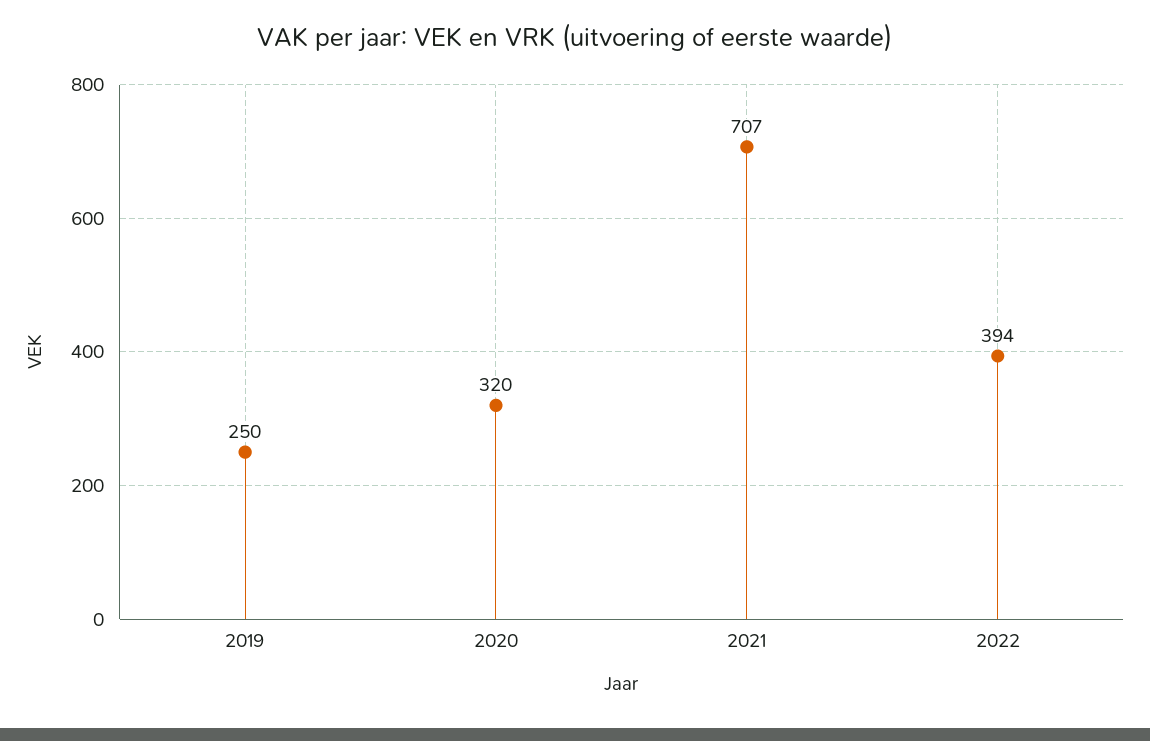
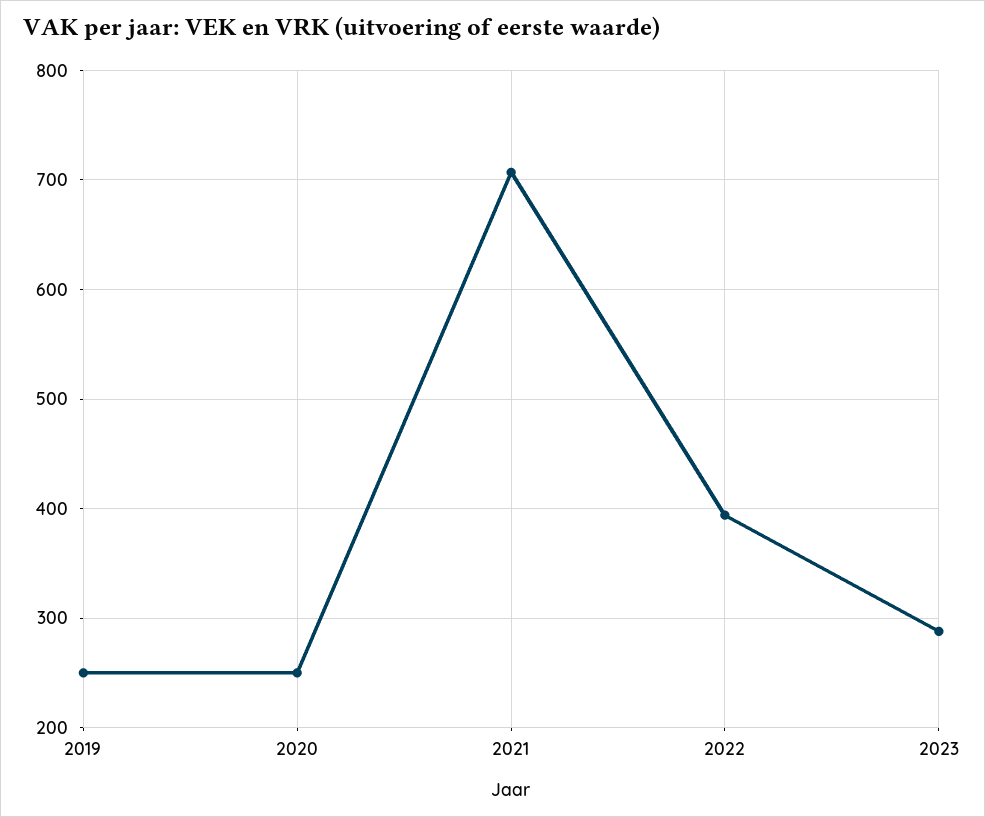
2020: 320 -> 250
2023: none -> 290

